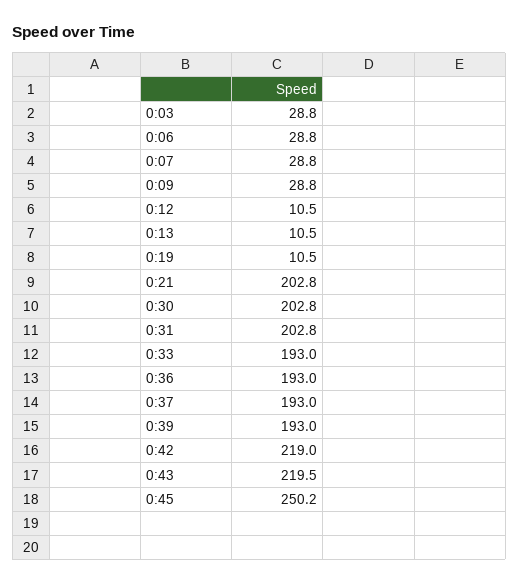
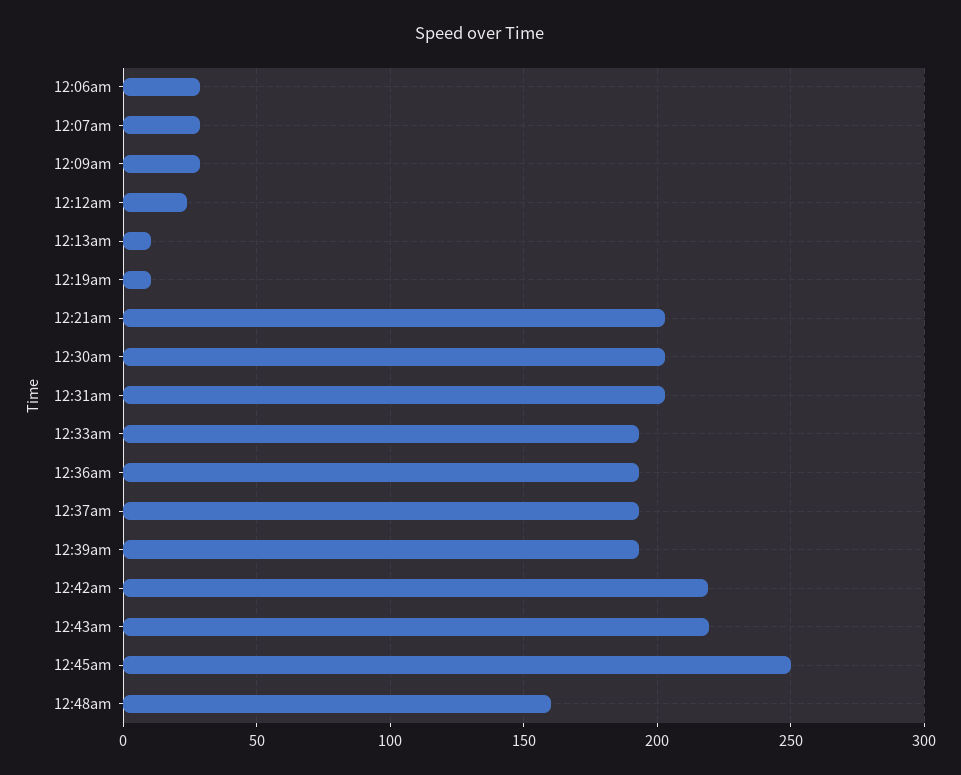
0:03: 28.8 -> none
0:12: 10.5 -> 25
12:48am: none -> 160

